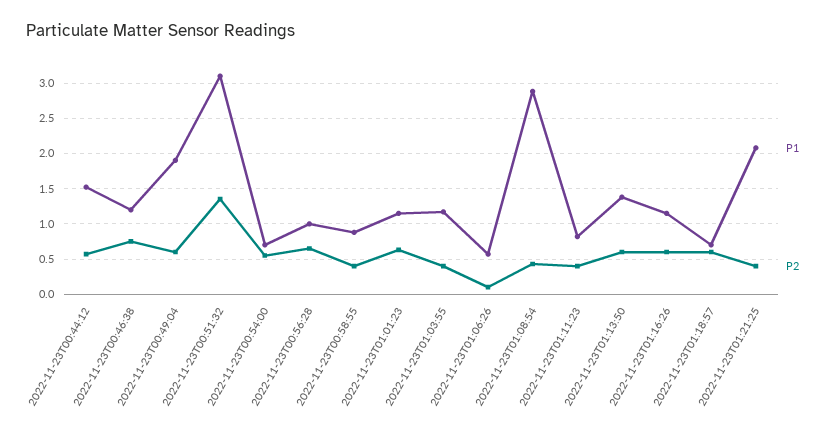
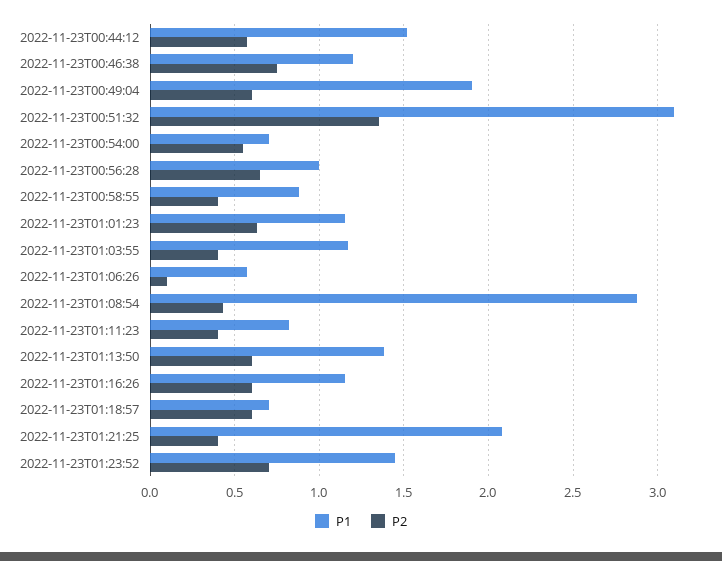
P1, 2022-11-23T01:23:52: none -> 1.45
P2, 2022-11-23T01:23:52: none -> 0.7

